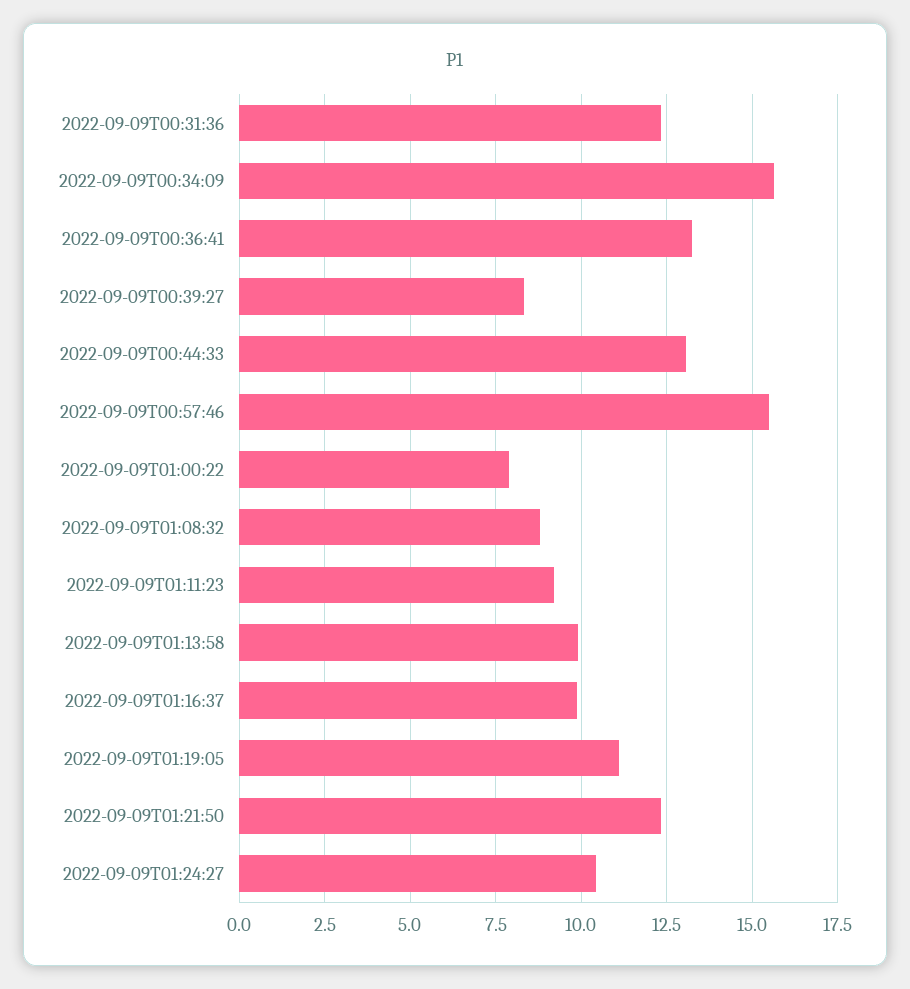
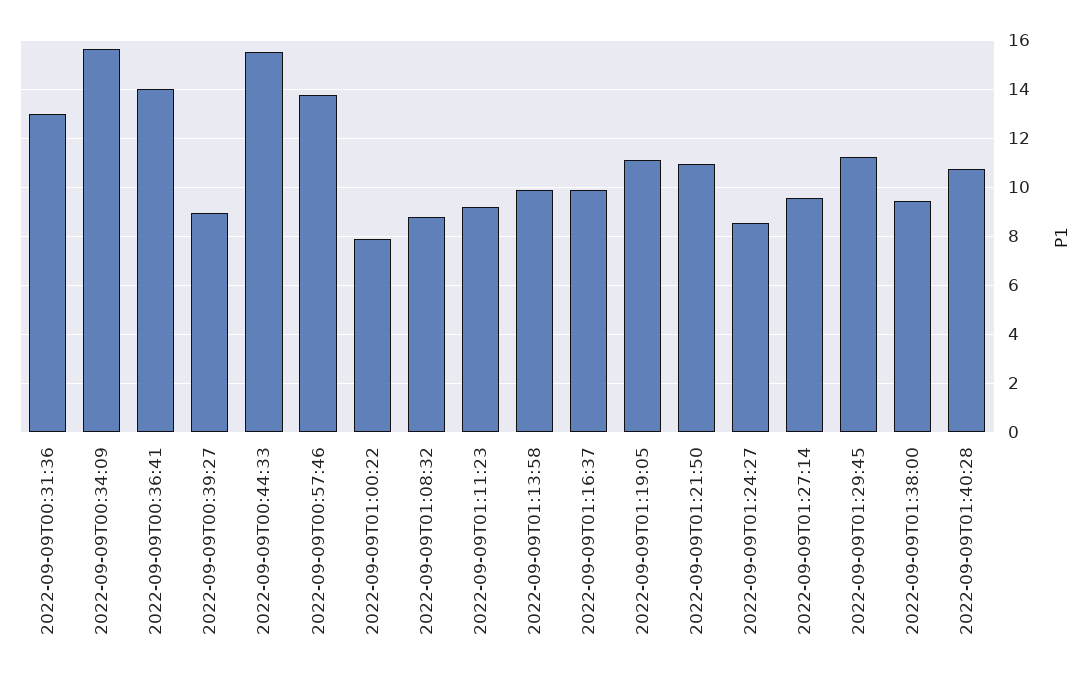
2022-09-09T00:31:36: 12.25 -> 13
2022-09-09T00:36:41: 13.25 -> 14
2022-09-09T00:39:27: 8.25 -> 9
2022-09-09T00:44:33: 13 -> 15.5
2022-09-09T00:57:46: 15.5 -> 13.75
2022-09-09T01:21:50: 12.25 -> 11
2022-09-09T01:24:27: 10.5 -> 8.5
2022-09-09T01:27:14: none -> 9.5
2022-09-09T01:29:45: none -> 11.25
2022-09-09T01:38:00: none -> 9.5
2022-09-09T01:40:28: none -> 10.75

